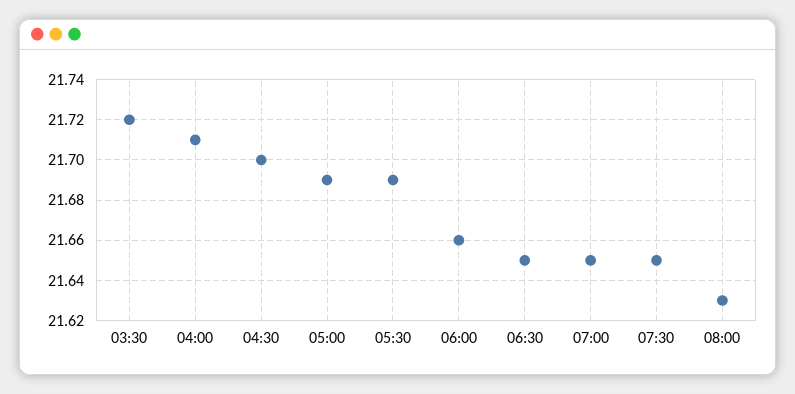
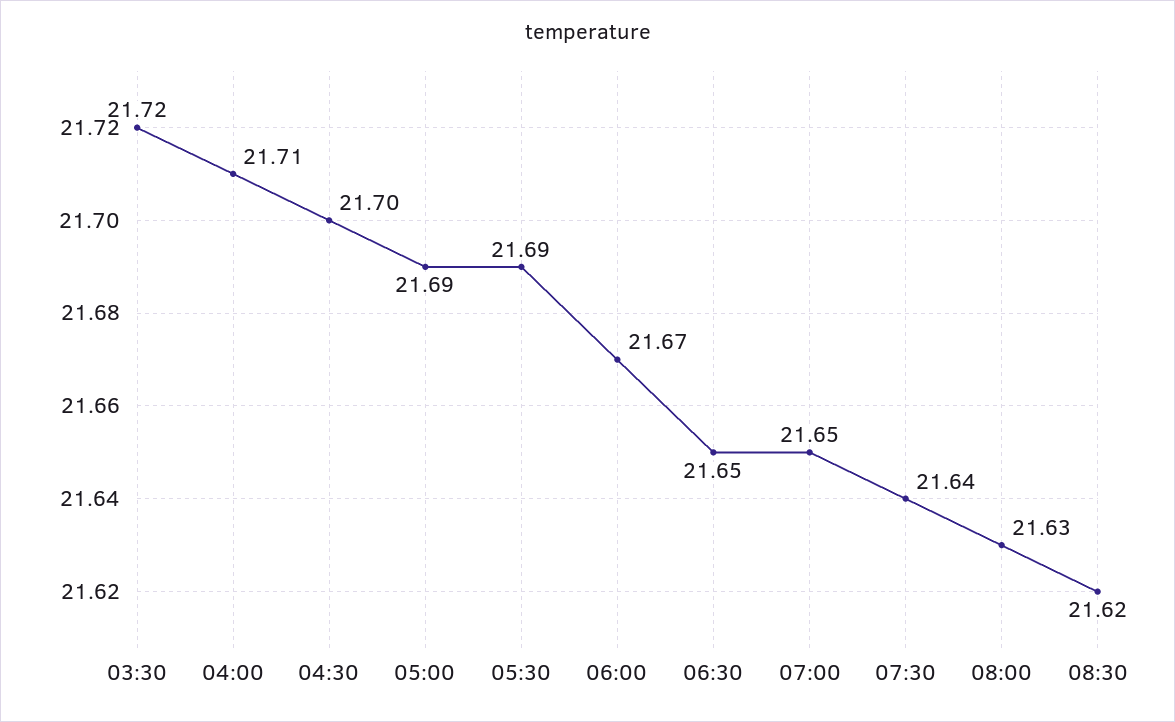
06:00: 21.66 -> 21.67
07:30: 21.65 -> 21.64
08:30: none -> 21.62

